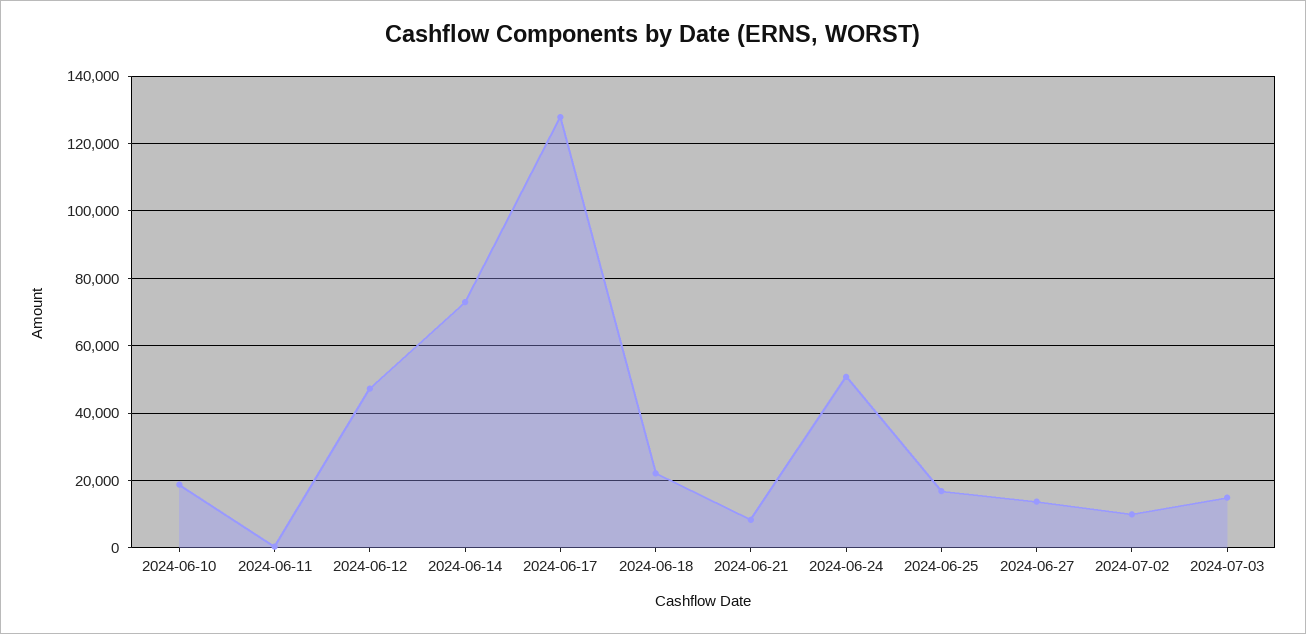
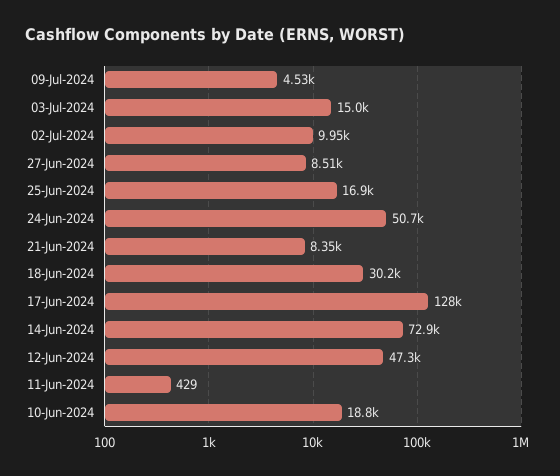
2024-06-18: 22000 -> 30200
2024-06-27: 14000 -> 8510
09-Jul-2024: none -> 4530

